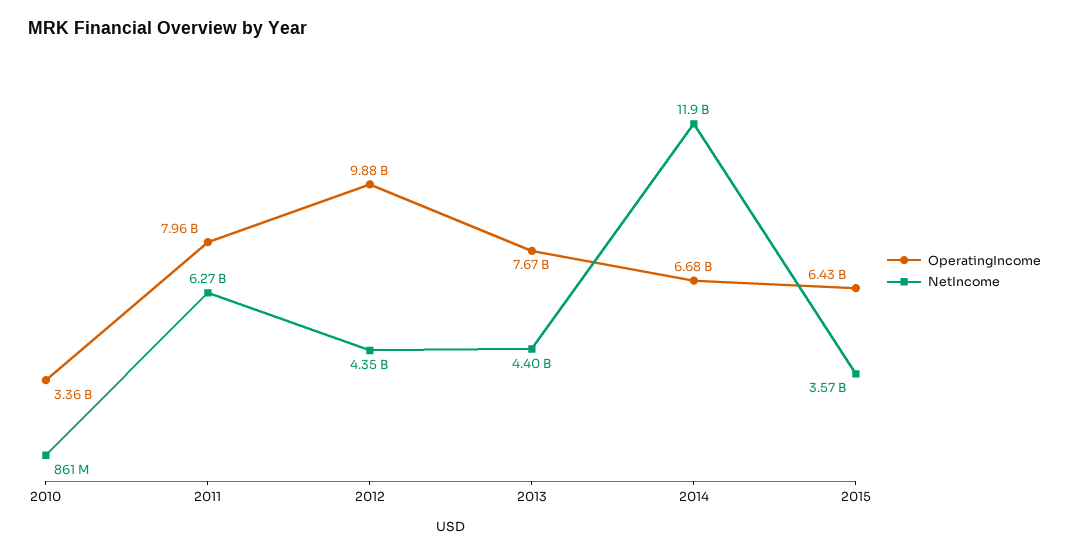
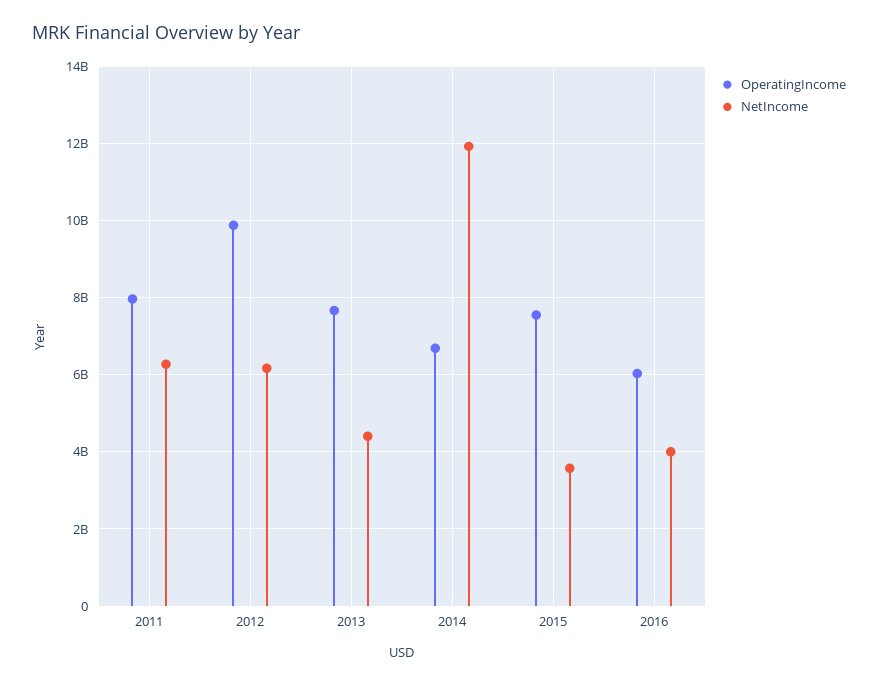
OperatingIncome, 2010: 3360000000 -> none
NetIncome, 2010: 861000000 -> none
NetIncome, 2012: 4350000000 -> 6200000000
OperatingIncome, 2015: 6430000000 -> 7600000000
OperatingIncome, 2016: none -> 6000000000
NetIncome, 2016: none -> 4000000000

